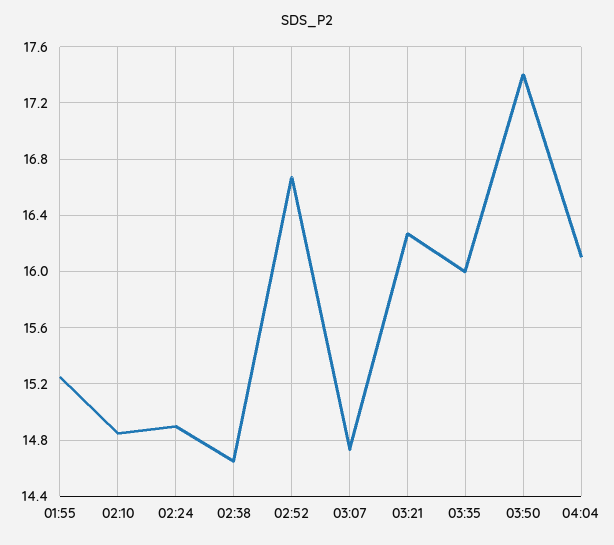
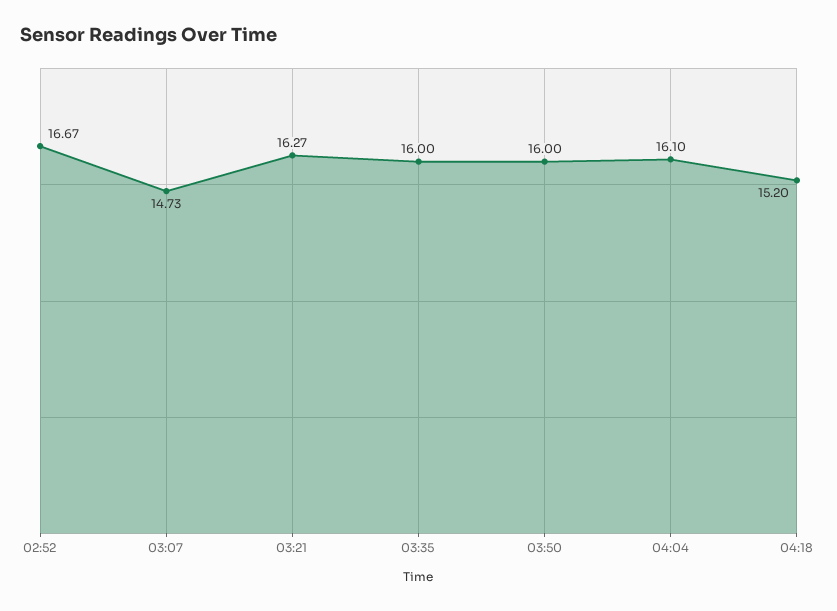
01:55: 15.25 -> none
02:10: 14.85 -> none
02:24: 14.9 -> none
02:38: 14.65 -> none
03:50: 17.4 -> 16
04:18: none -> 15.2

